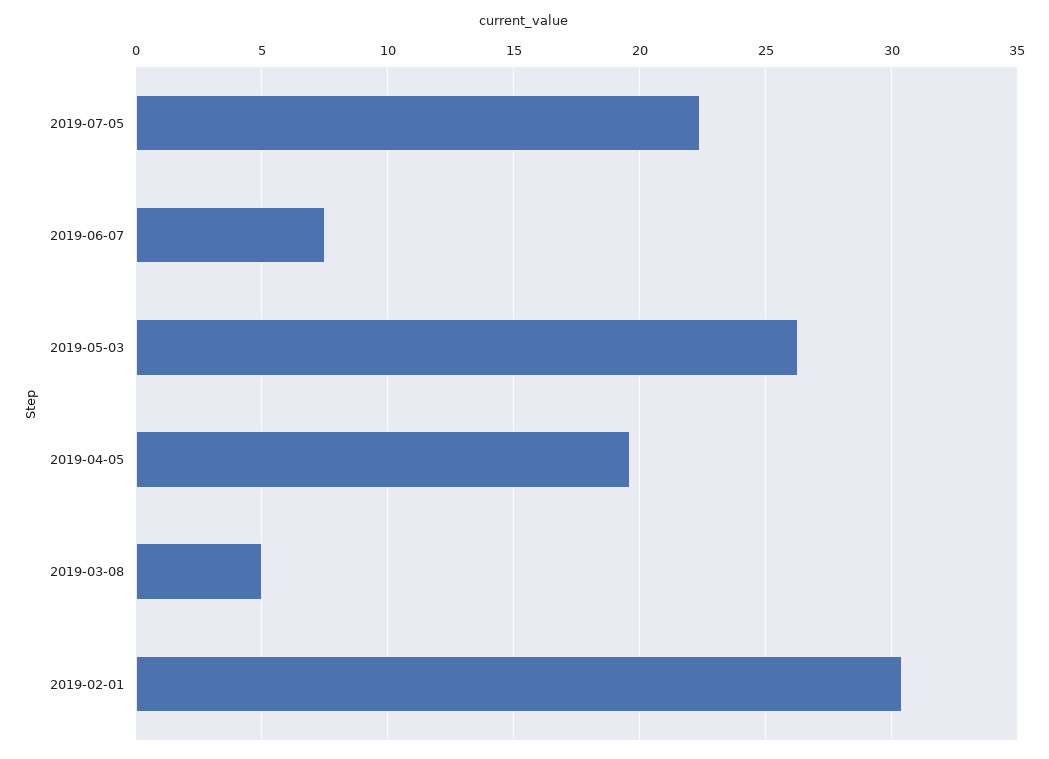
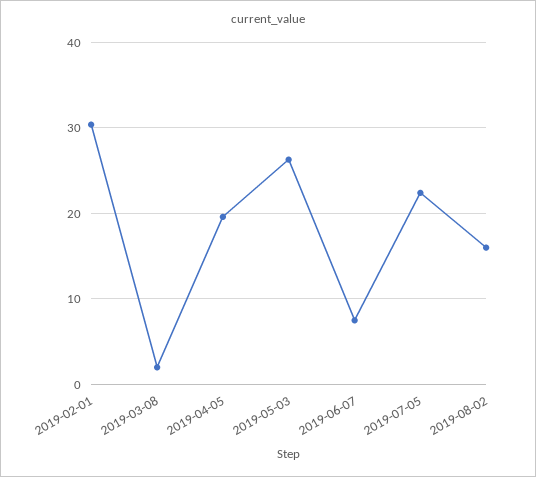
2019-03-08: 5 -> 2
2019-08-02: none -> 16

